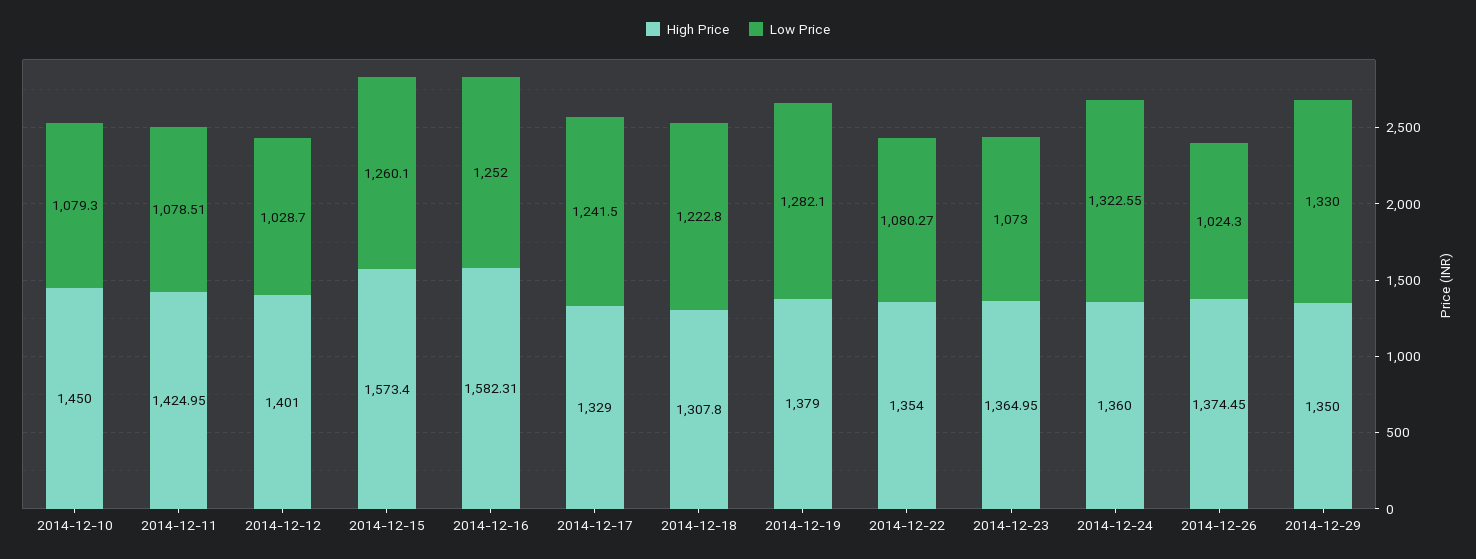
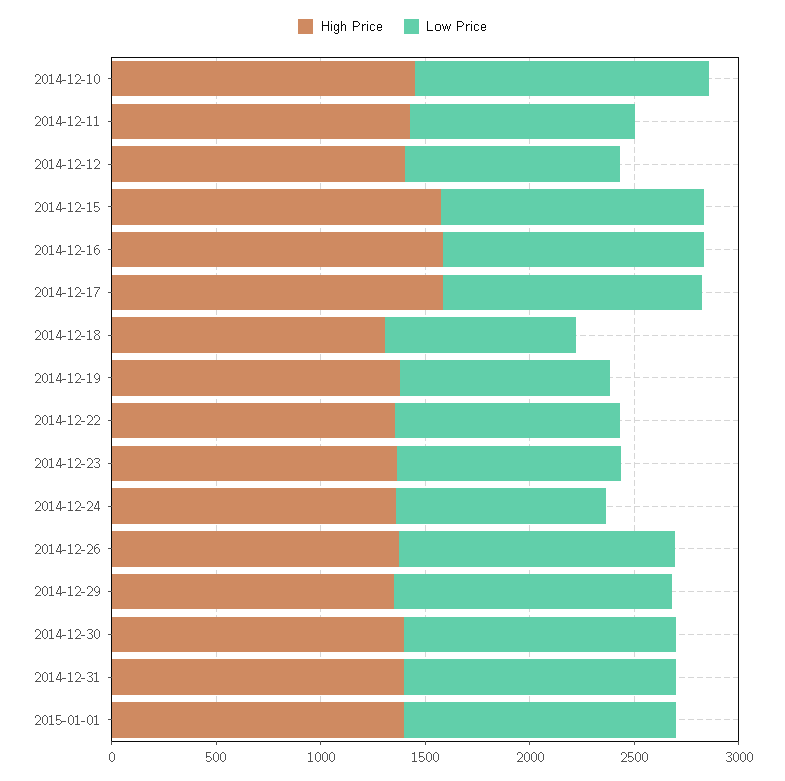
Low Price, 2014-12-10: 1079.3 -> 1400
High Price, 2014-12-17: 1329 -> 1600
Low Price, 2014-12-18: 1222.8 -> 900
Low Price, 2014-12-19: 1282.1 -> 1000
Low Price, 2014-12-24: 1322.55 -> 1000
Low Price, 2014-12-26: 1024.3 -> 1300
High Price, 2014-12-30: none -> 1400
Low Price, 2014-12-30: none -> 1300
High Price, 2014-12-31: none -> 1400
Low Price, 2014-12-31: none -> 1300
High Price, 2015-01-01: none -> 1400
Low Price, 2015-01-01: none -> 1300

